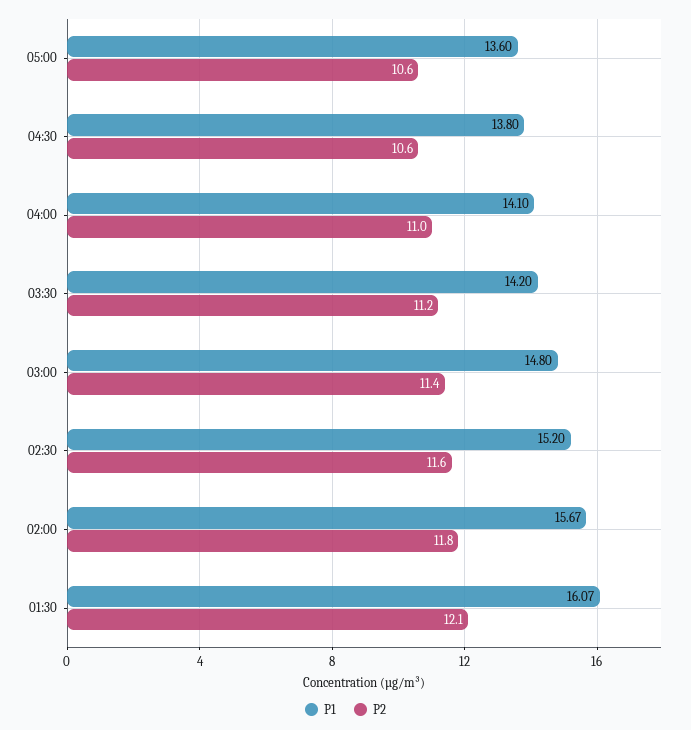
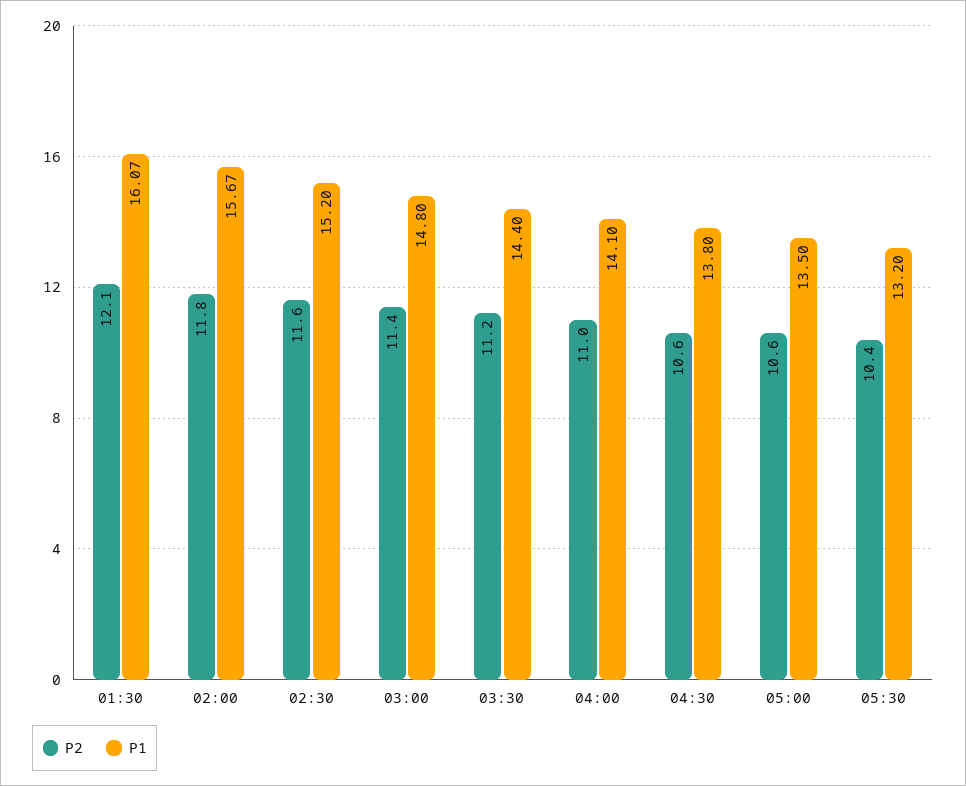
P1, 05:00: 13.6 -> 13.5
P1, 03:30: 14.2 -> 14.4
P2, 05:30: none -> 10.4
P1, 05:30: none -> 13.2

